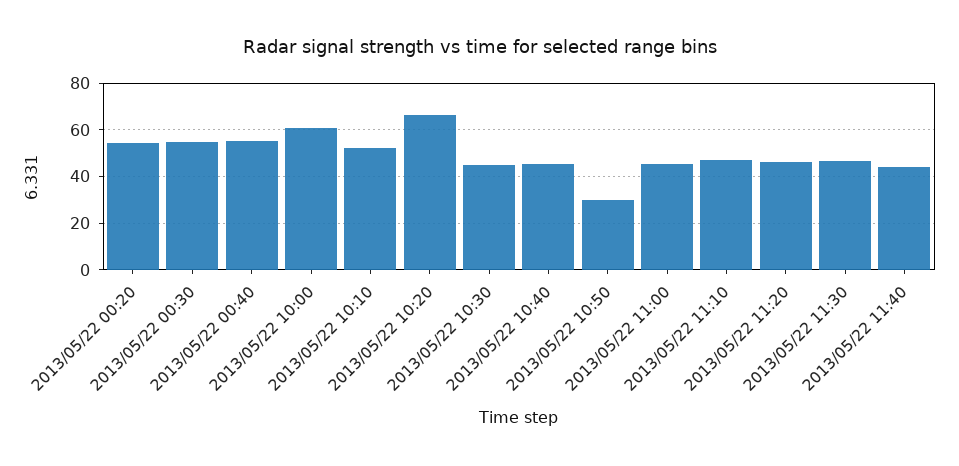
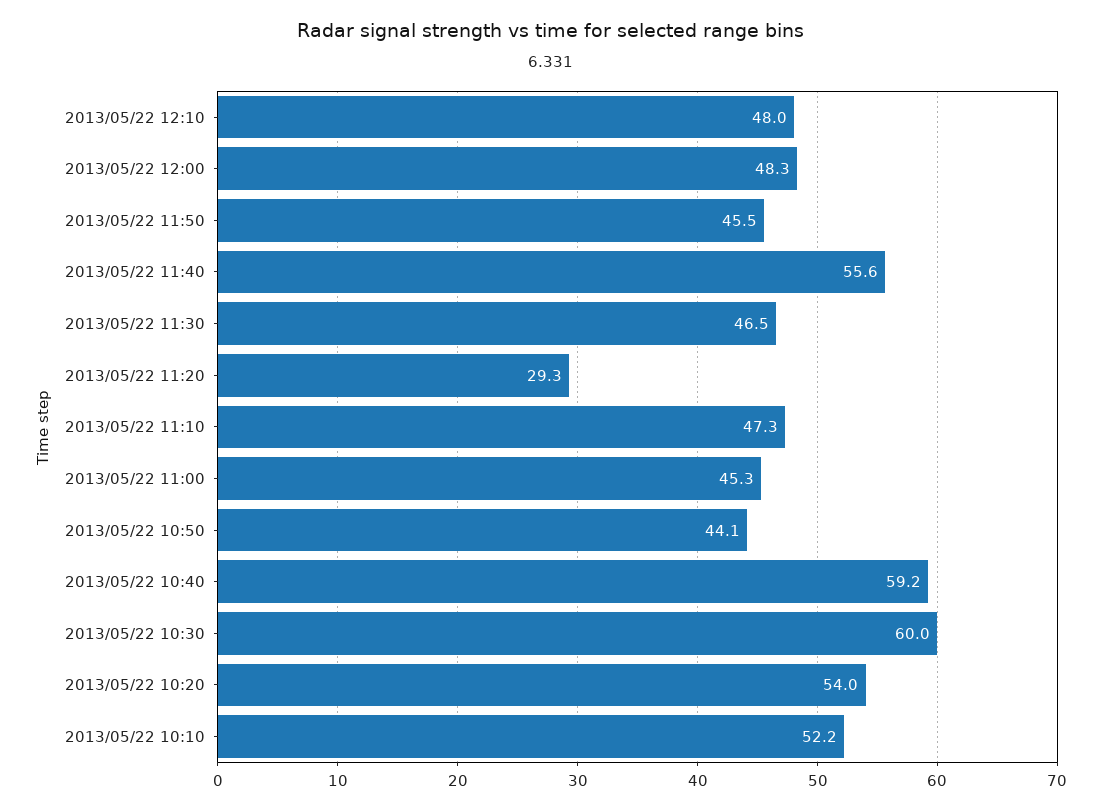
2013/05/22 00:20: 55 -> none
2013/05/22 00:30: 55 -> none
2013/05/22 00:40: 55 -> none
2013/05/22 10:00: 60 -> none
2013/05/22 10:20: 65 -> 54
2013/05/22 10:30: 45 -> 60
2013/05/22 10:40: 45 -> 59.2
2013/05/22 10:50: 30 -> 44.1
2013/05/22 11:20: 45 -> 29.3
2013/05/22 11:40: 45 -> 55.6
2013/05/22 12:10: none -> 48
2013/05/22 12:00: none -> 48.3
2013/05/22 11:50: none -> 45.5

